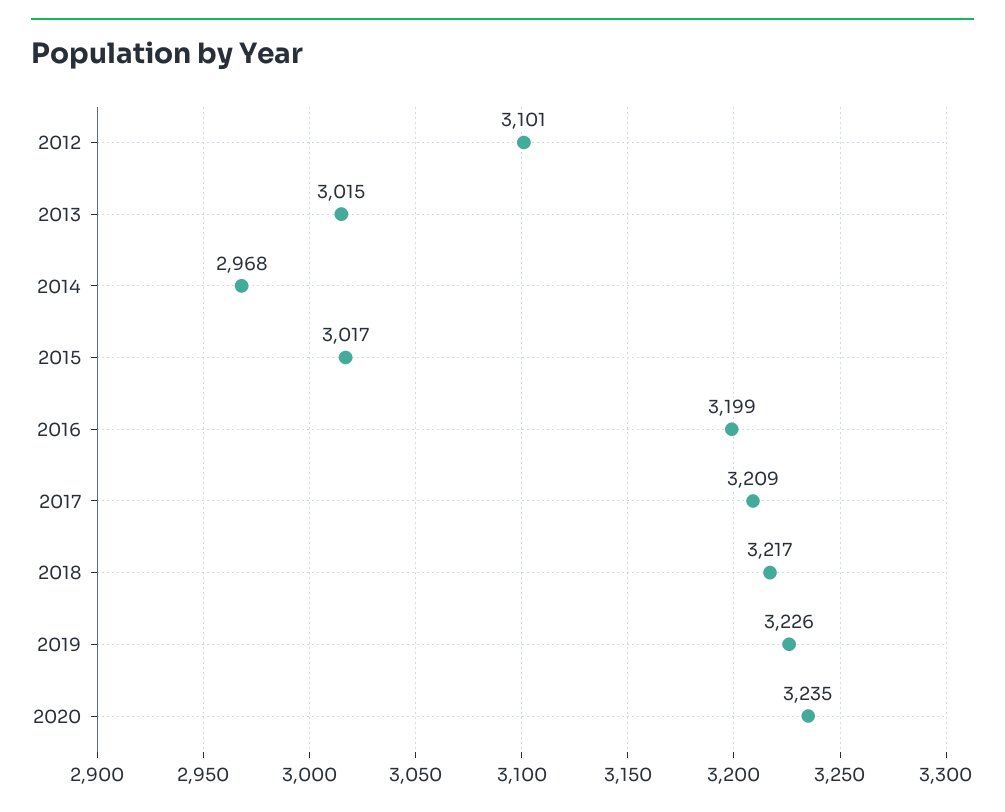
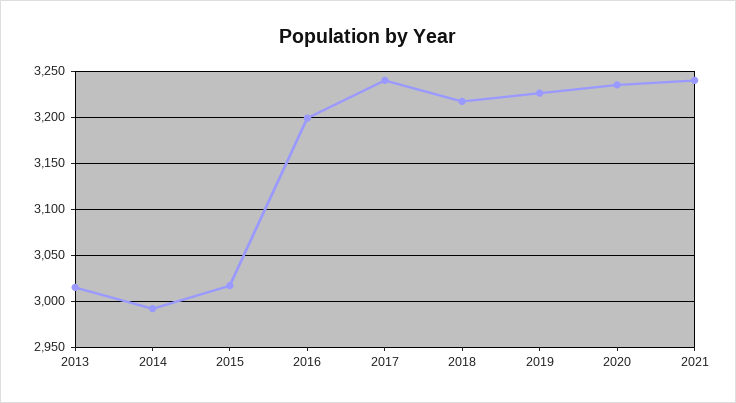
2012: 3101 -> none
2014: 2968 -> 2990
2017: 3209 -> 3240
2021: none -> 3240

